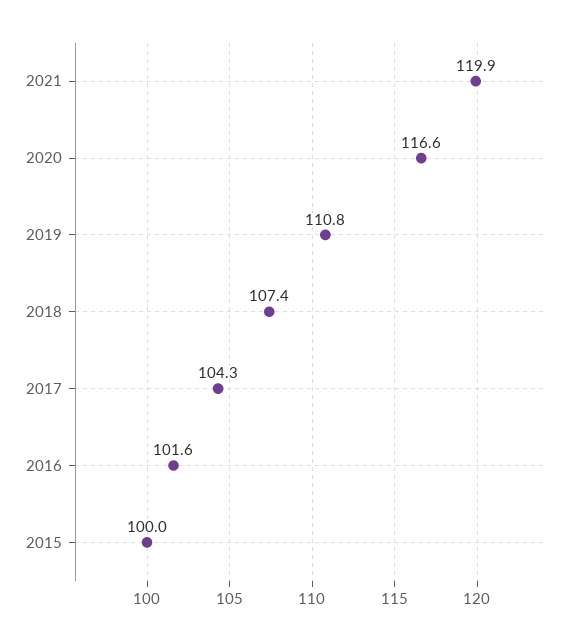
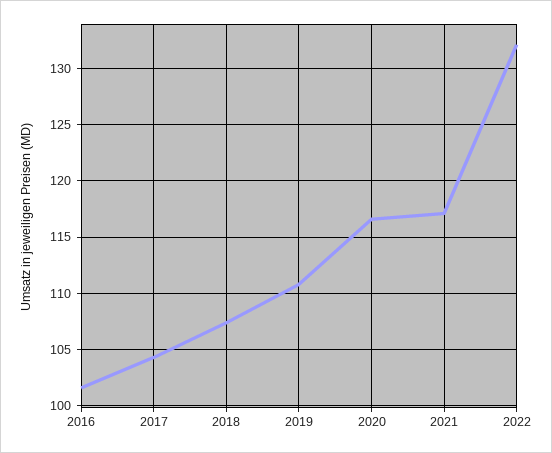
2021: 119.9 -> 117
2015: 100 -> none
2022: none -> 132

